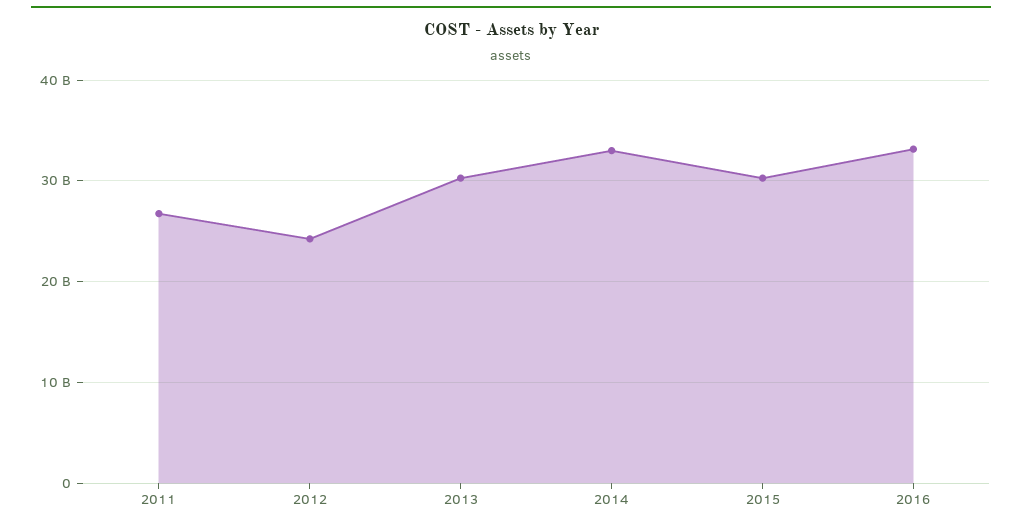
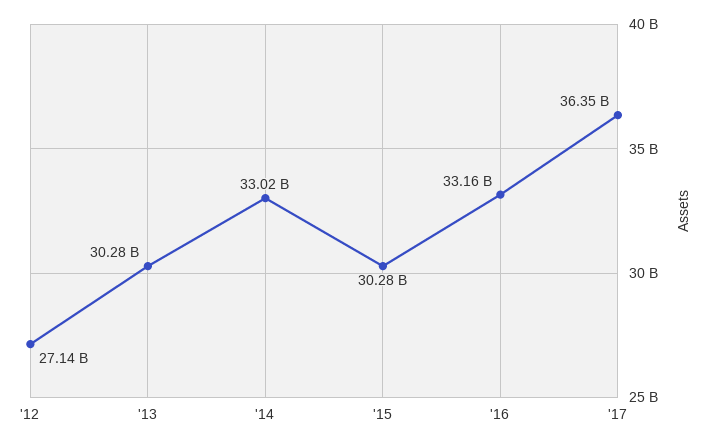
2011: 27000000000 -> none
2012: 24000000000 -> 27140000000
'17: none -> 36350000000

